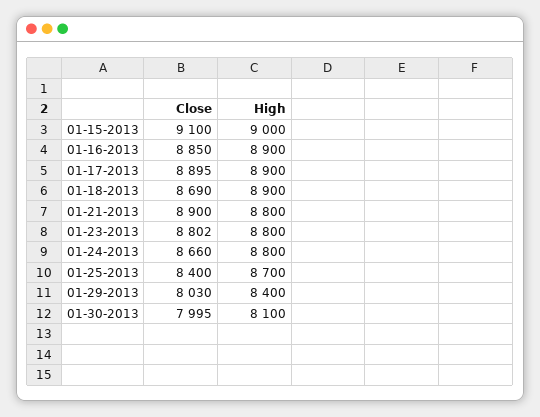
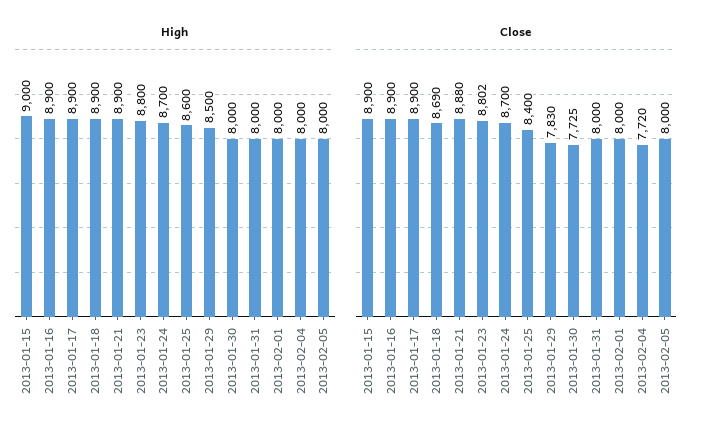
Close, 01-15-2013: 9100 -> 8900
Close, 01-16-2013: 8850 -> 8900
Close, 01-17-2013: 8895 -> 8900
Close, 01-21-2013: 8900 -> 8880
High, 01-21-2013: 8800 -> 8900
Close, 01-24-2013: 8660 -> 8700
High, 01-24-2013: 8800 -> 8700
High, 01-25-2013: 8700 -> 8600
Close, 01-29-2013: 8030 -> 7830
High, 01-29-2013: 8400 -> 8500
Close, 01-30-2013: 7995 -> 7725
High, 01-30-2013: 8100 -> 8000
High, 2013-01-31: none -> 8000
High, 2013-02-01: none -> 8000
High, 2013-02-04: none -> 8000
High, 2013-02-05: none -> 8000
Close, 2013-01-31: none -> 8000
Close, 2013-02-01: none -> 8000
Close, 2013-02-04: none -> 7720
Close, 2013-02-05: none -> 8000

